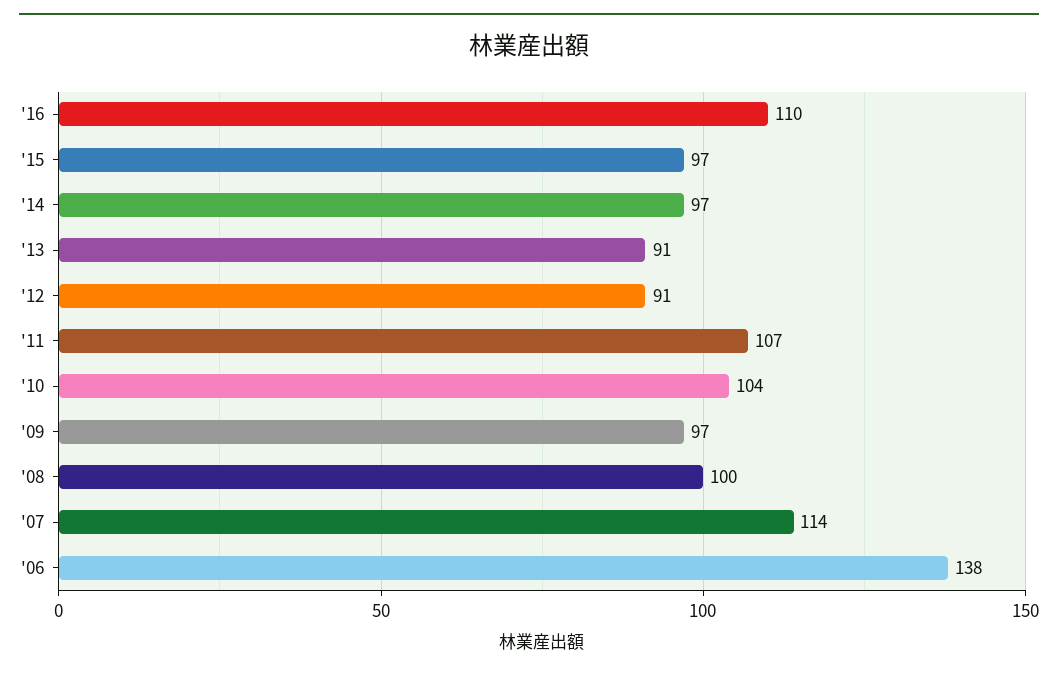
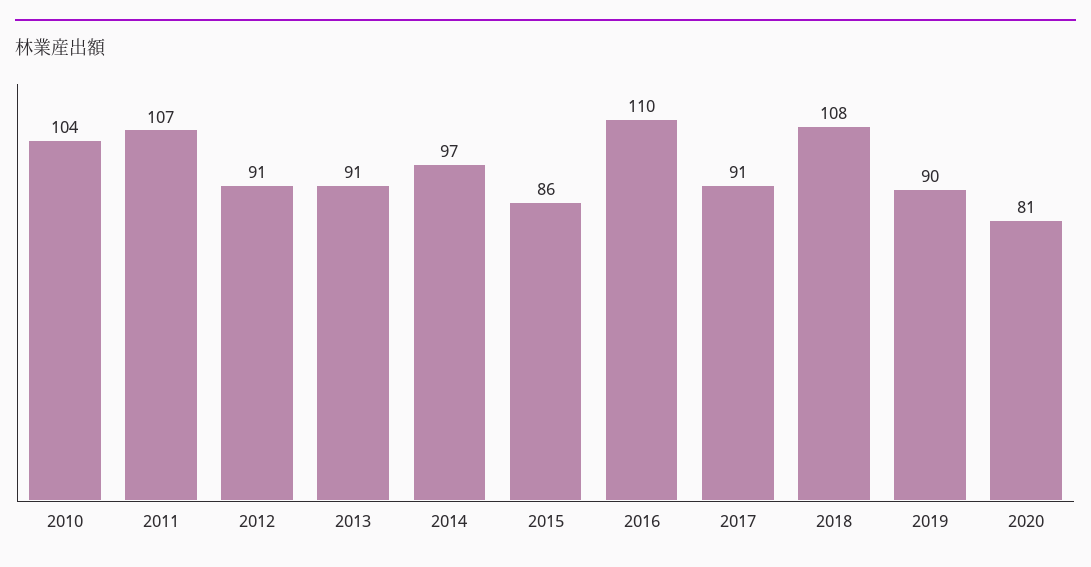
'15: 97 -> 86
'09: 97 -> none
'08: 100 -> none
'07: 114 -> none
'06: 138 -> none
2017: none -> 91
2018: none -> 108
2019: none -> 90
2020: none -> 81

